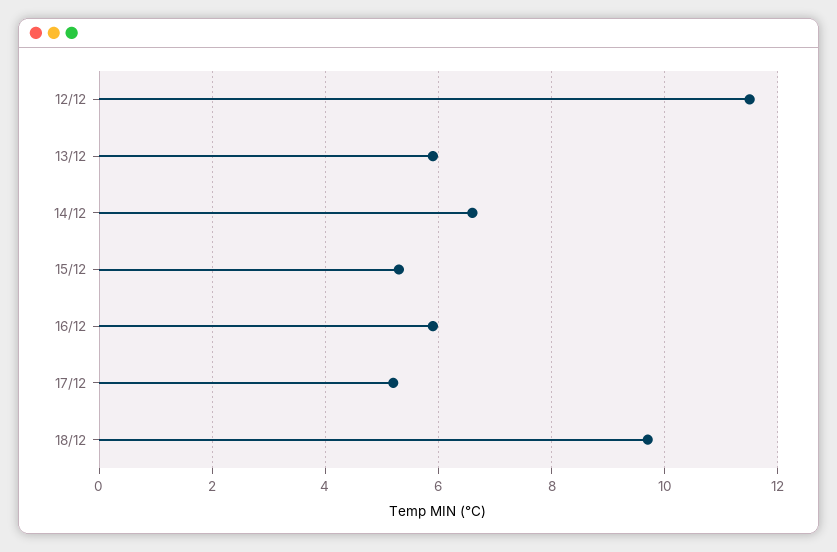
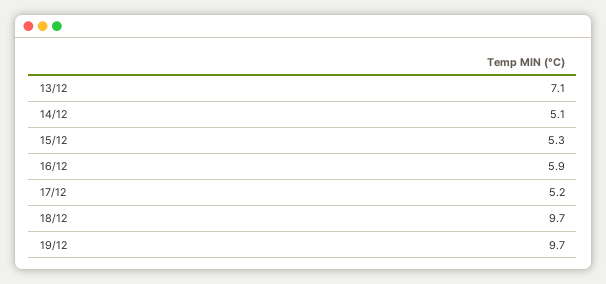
12/12: 11.5 -> none
13/12: 6 -> 7.1
14/12: 6.5 -> 5.1
19/12: none -> 9.7

